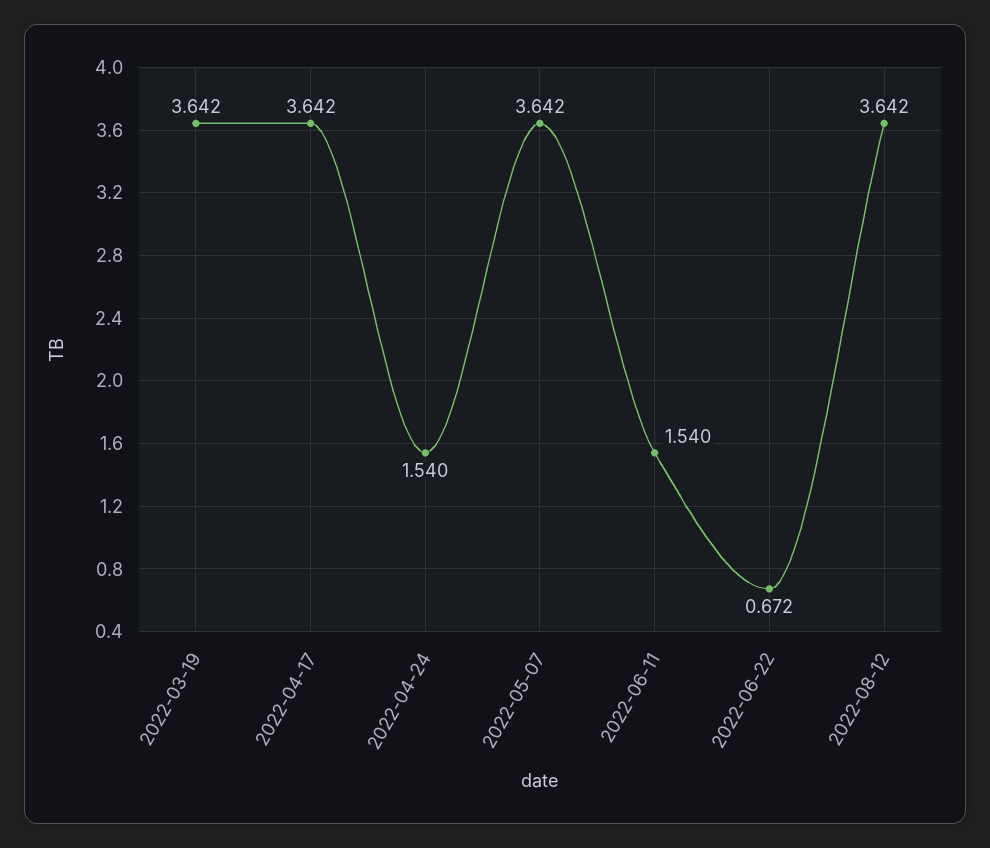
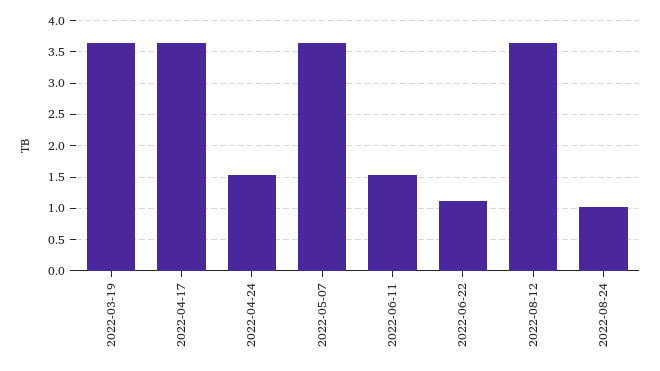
2022-06-22: 0.672 -> 1.1
2022-08-24: none -> 1

